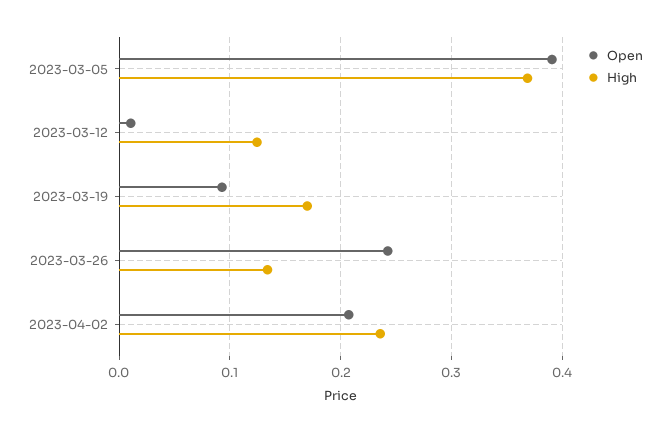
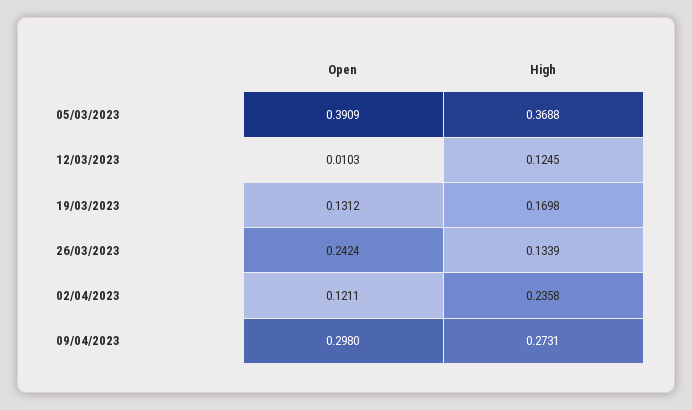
Open, 2023-03-19: 0.09 -> 0.1312
Open, 2023-04-02: 0.21 -> 0.1211
Open, 09/04/2023: none -> 0.298
High, 09/04/2023: none -> 0.2731

